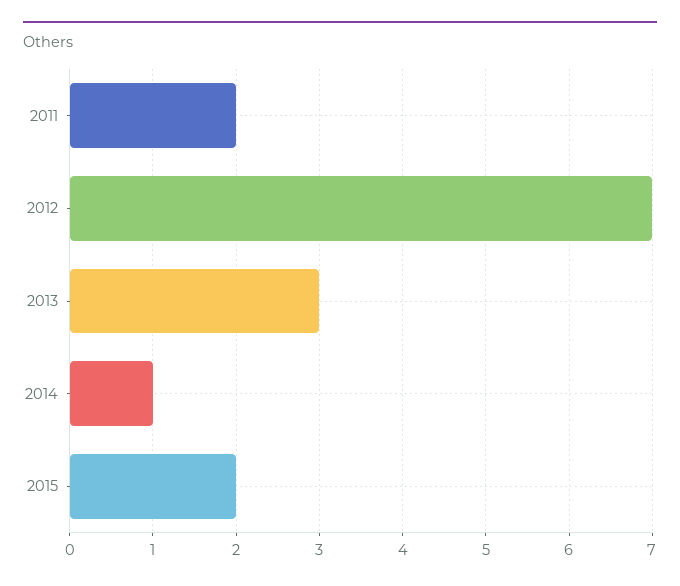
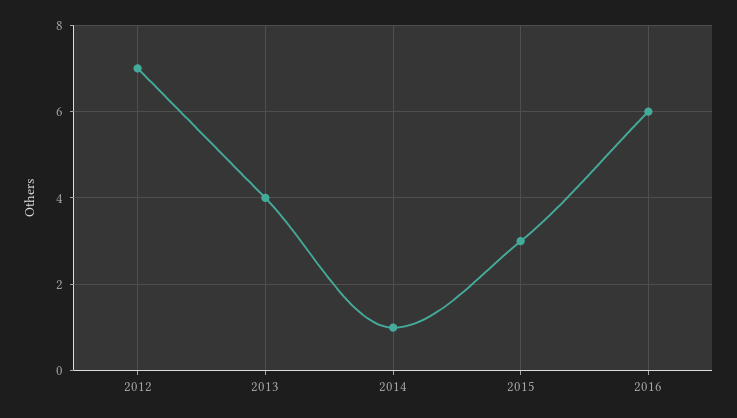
2011: 2 -> none
2013: 3 -> 4
2015: 2 -> 3
2016: none -> 6

